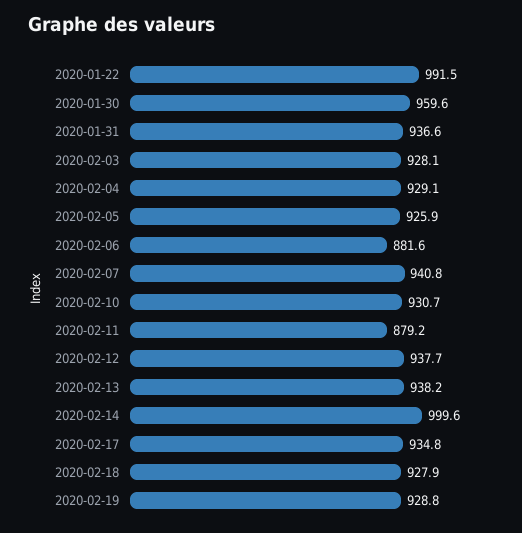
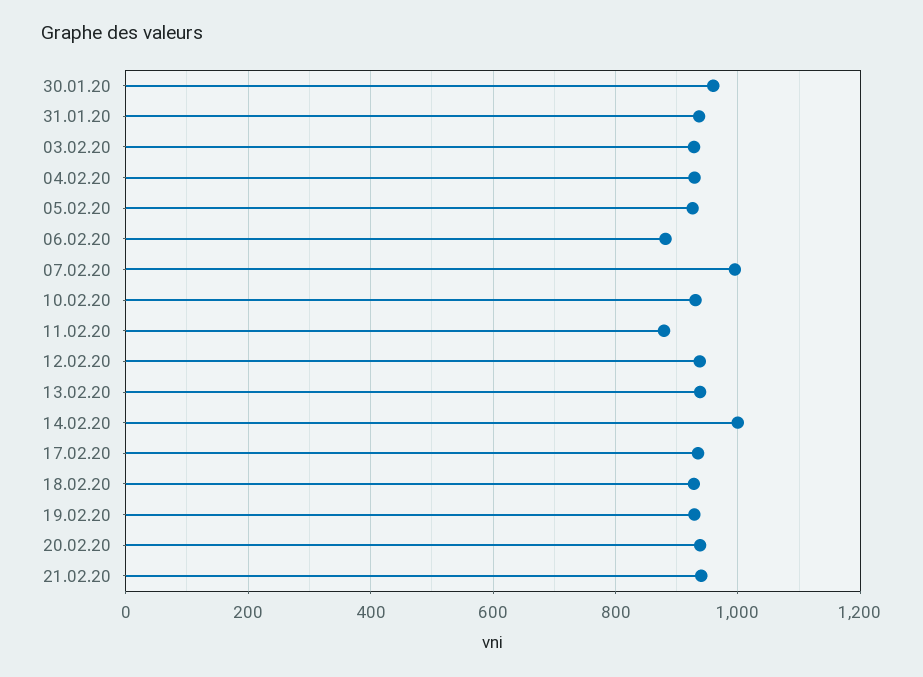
2020-01-22: 991.5 -> none
2020-02-07: 940.8 -> 1000
20.02.20: none -> 940
21.02.20: none -> 940

